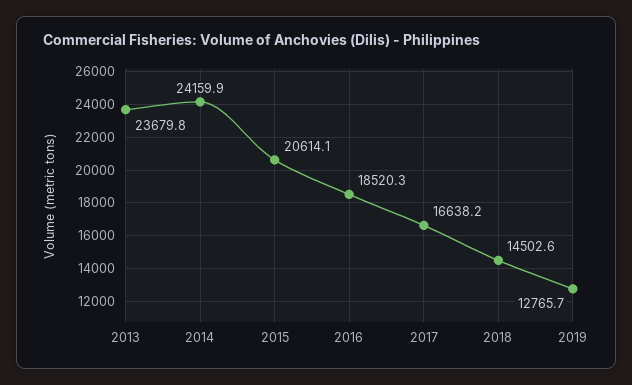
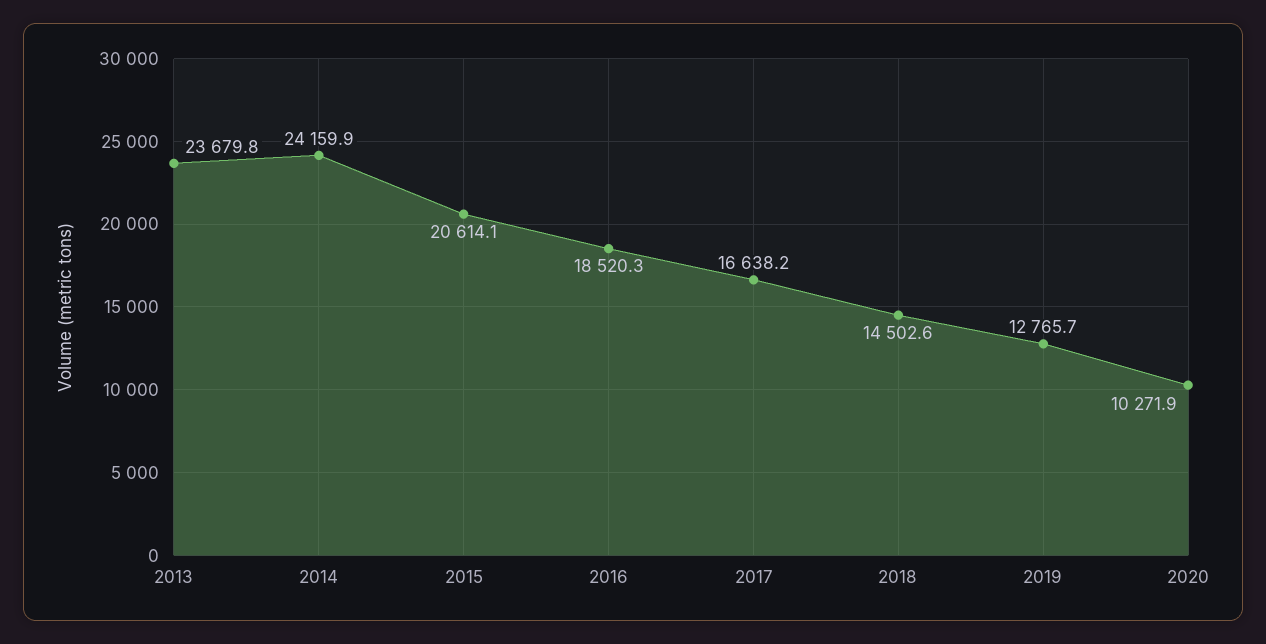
2020: none -> 10271.9

